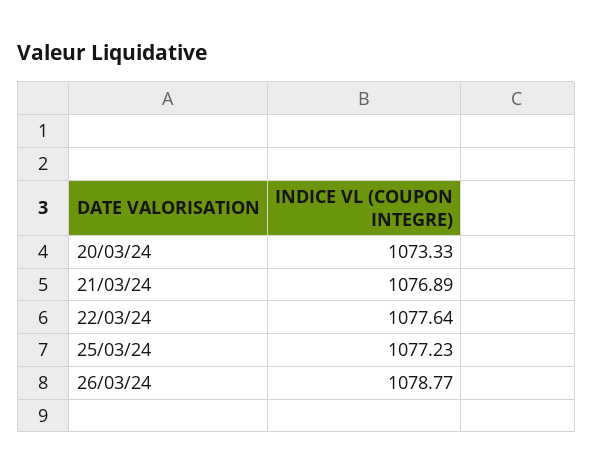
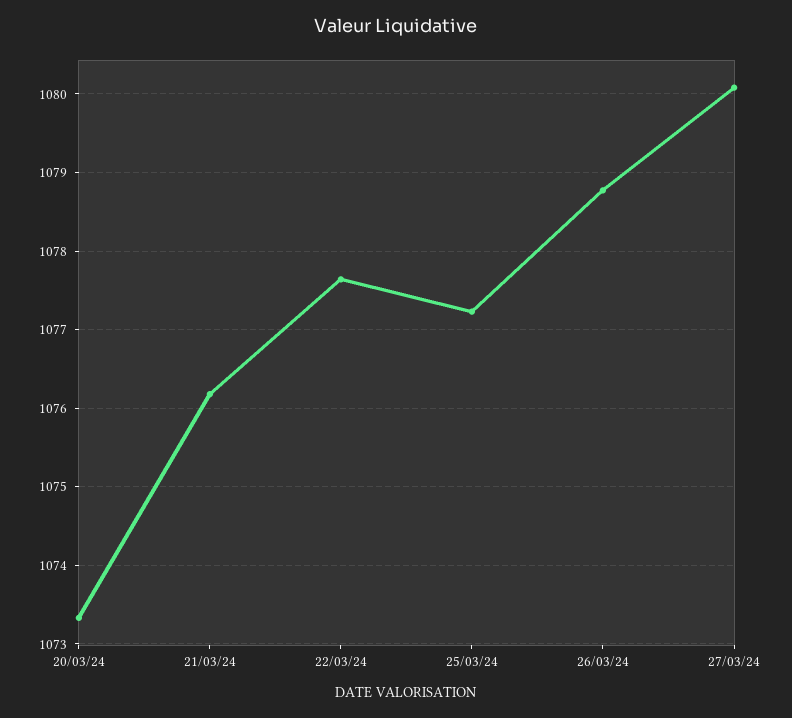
21/03/24: 1076.89 -> 1076.2
27/03/24: none -> 1080.1

